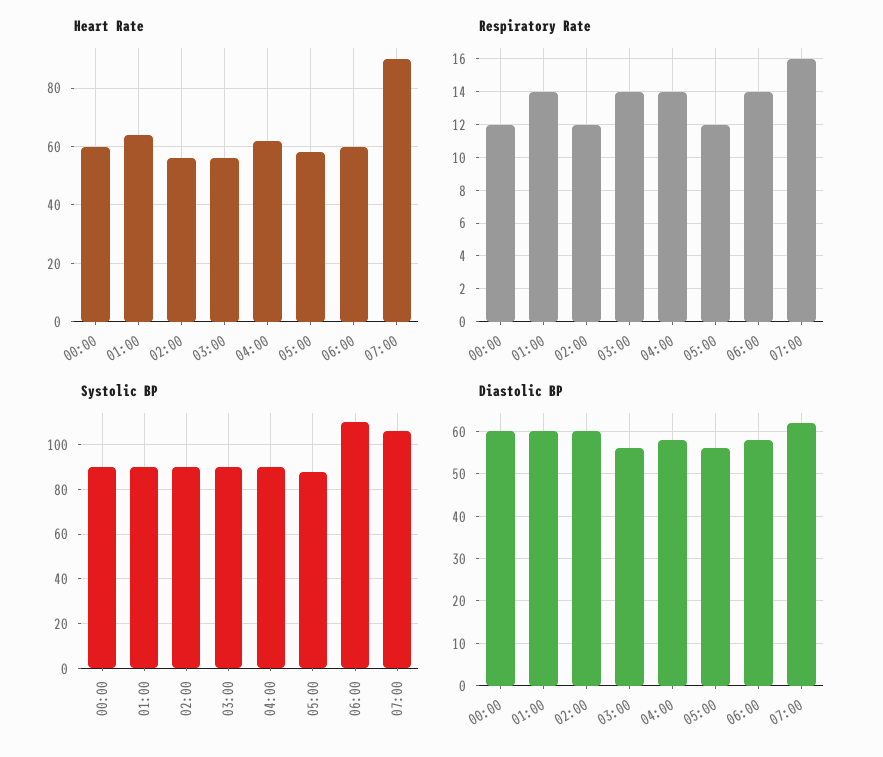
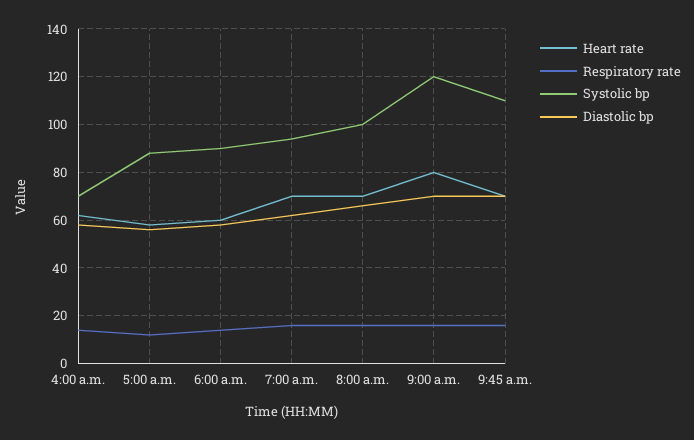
Heart Rate, 00:00: 60 -> none
Heart Rate, 01:00: 65 -> none
Heart Rate, 02:00: 55 -> none
Heart Rate, 03:00: 55 -> none
Heart Rate, 07:00: 90 -> 70
Respiratory Rate, 00:00: 12 -> none
Respiratory Rate, 01:00: 14 -> none
Respiratory Rate, 02:00: 12 -> none
Respiratory Rate, 03:00: 14 -> none
Systolic BP, 00:00: 90 -> none
Systolic BP, 01:00: 90 -> none
Systolic BP, 02:00: 90 -> none
Systolic BP, 03:00: 90 -> none
Systolic BP, 04:00: 90 -> 70
Systolic BP, 06:00: 110 -> 90
Systolic BP, 07:00: 105 -> 95
Diastolic BP, 00:00: 60 -> none
Diastolic BP, 01:00: 60 -> none
Diastolic BP, 02:00: 60 -> none
Diastolic BP, 03:00: 55 -> none
Heart Rate, 8:00 a.m.: none -> 70
Respiratory Rate, 8:00 a.m.: none -> 15
Systolic BP, 8:00 a.m.: none -> 100
Diastolic BP, 8:00 a.m.: none -> 65
Heart Rate, 9:00 a.m.: none -> 80
Respiratory Rate, 9:00 a.m.: none -> 15
Systolic BP, 9:00 a.m.: none -> 120
Diastolic BP, 9:00 a.m.: none -> 70
Heart Rate, 9:45 a.m.: none -> 70
Respiratory Rate, 9:45 a.m.: none -> 15
Systolic BP, 9:45 a.m.: none -> 110
Diastolic BP, 9:45 a.m.: none -> 70

